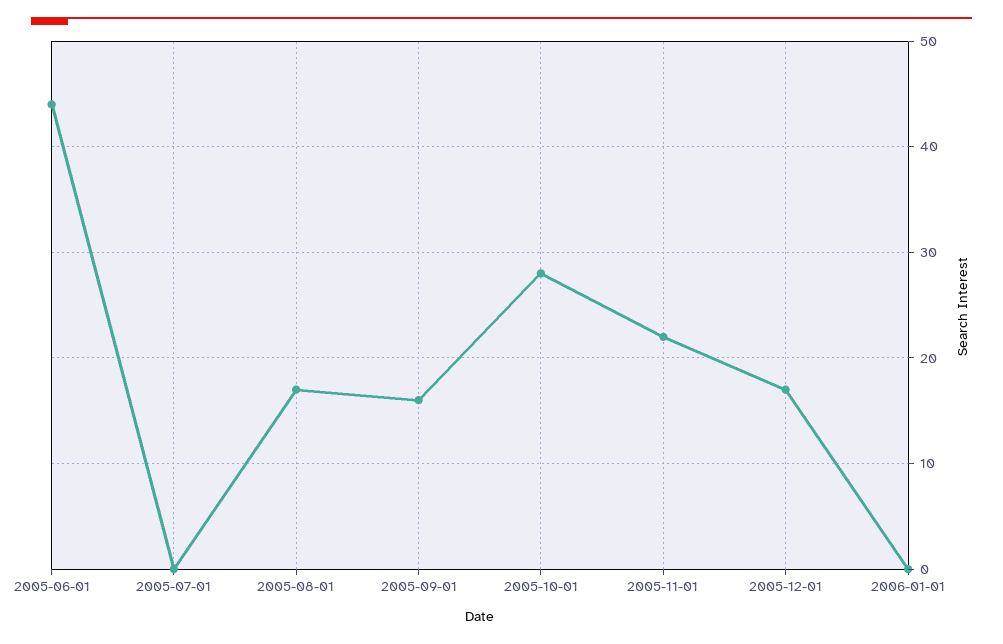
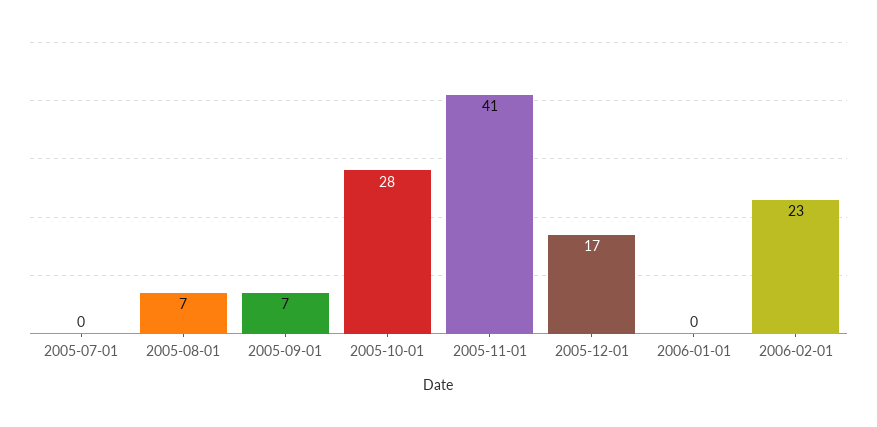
2005-06-01: 44 -> none
2005-08-01: 17 -> 7
2005-09-01: 16 -> 7
2005-11-01: 22 -> 41
2006-02-01: none -> 23

